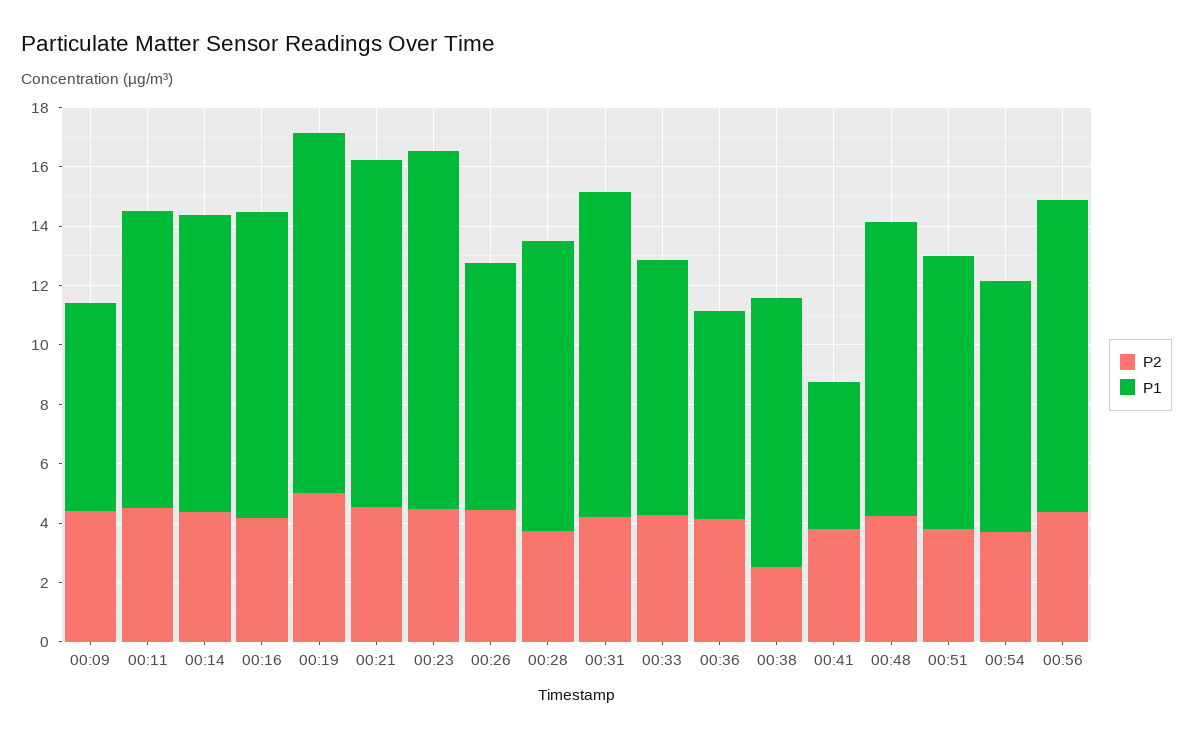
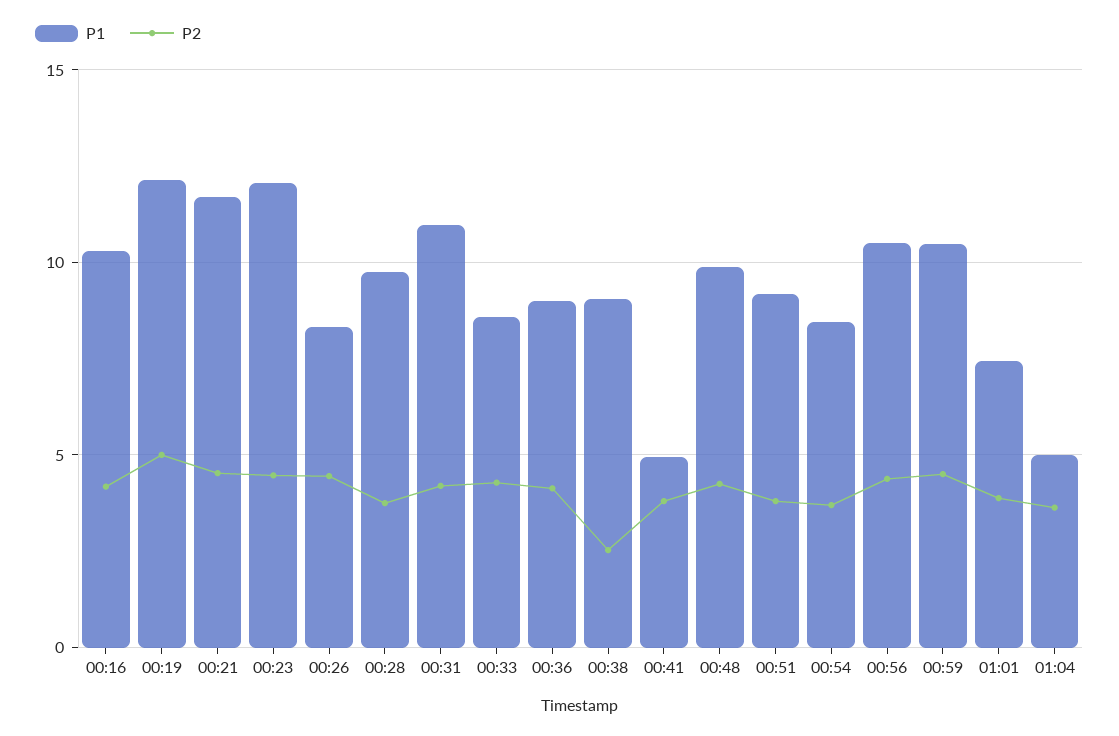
P2, 00:09: 4.5 -> none
P1, 00:09: 7 -> none
P2, 00:11: 4.5 -> none
P1, 00:11: 10 -> none
P2, 00:14: 4.5 -> none
P1, 00:14: 10 -> none
P1, 00:36: 7 -> 9
P1, 00:59: none -> 10.5
P2, 00:59: none -> 4.5
P1, 01:01: none -> 7.5
P2, 01:01: none -> 4
P1, 01:04: none -> 5
P2, 01:04: none -> 3.5

